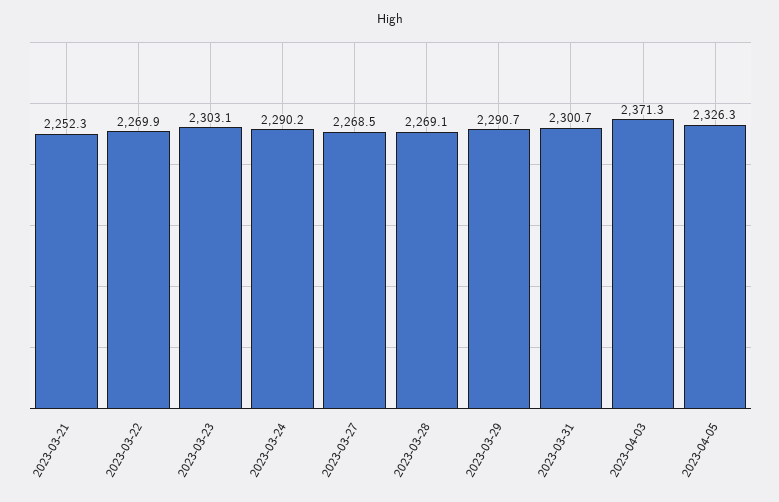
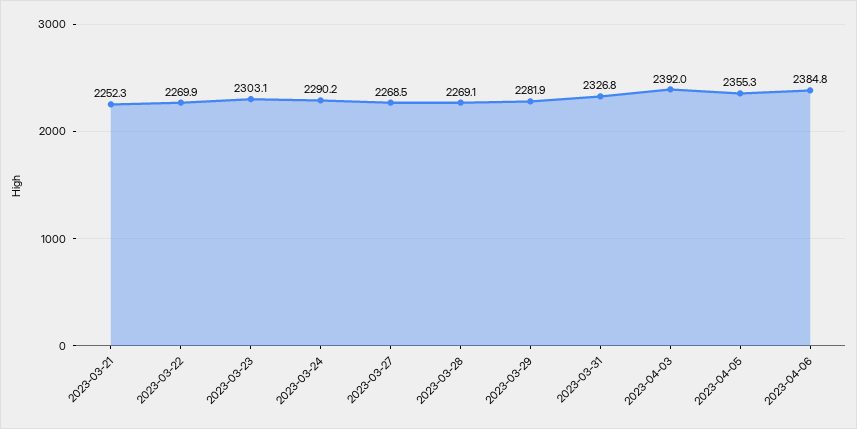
2023-03-29: 2290.7 -> 2281.9
2023-03-31: 2300.7 -> 2326.8
2023-04-03: 2371.3 -> 2392
2023-04-05: 2326.3 -> 2355.3
2023-04-06: none -> 2384.8

